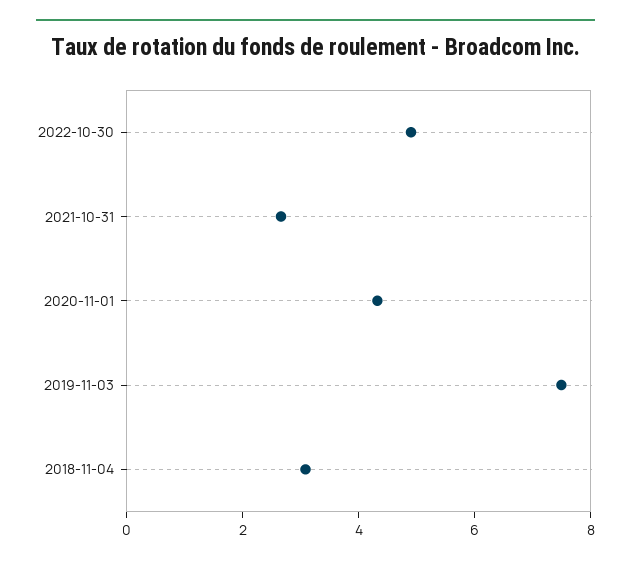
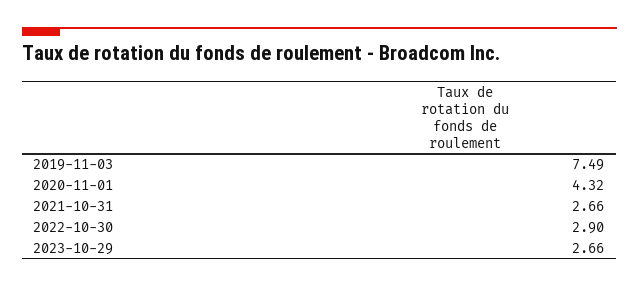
2022-10-30: 5 -> 2.9
2018-11-04: 3 -> none
2023-10-29: none -> 2.66

